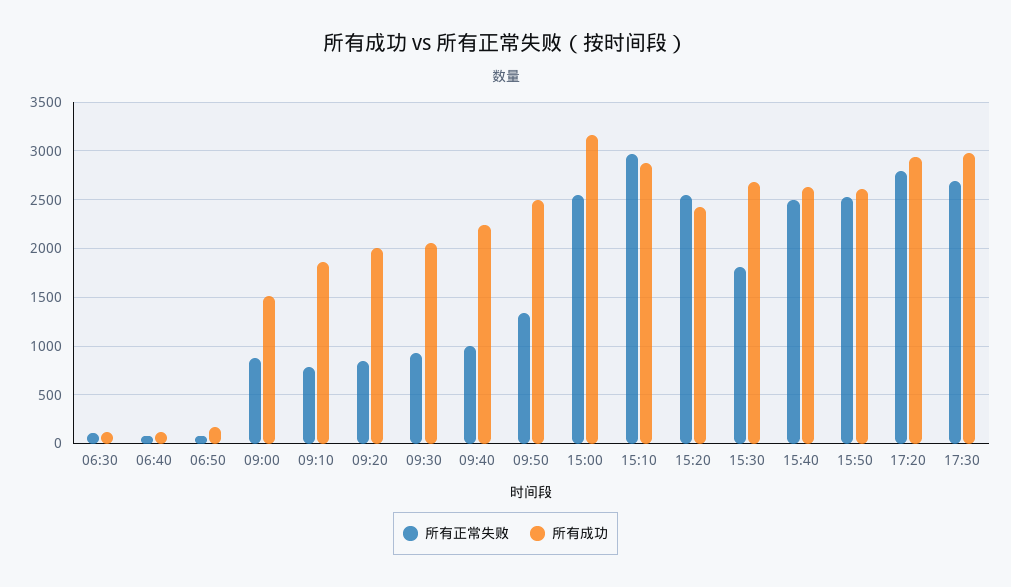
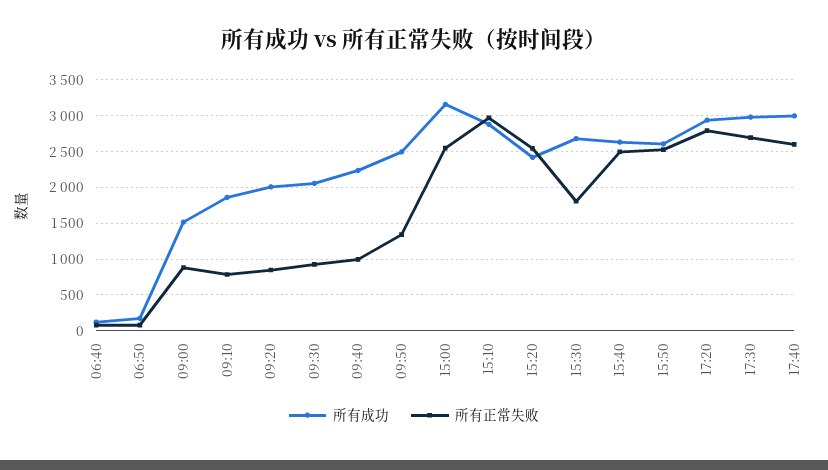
所有正常失败, 06:30: 100 -> none
所有成功, 06:30: 100 -> none
所有成功, 17:40: none -> 3000
所有正常失败, 17:40: none -> 2600

